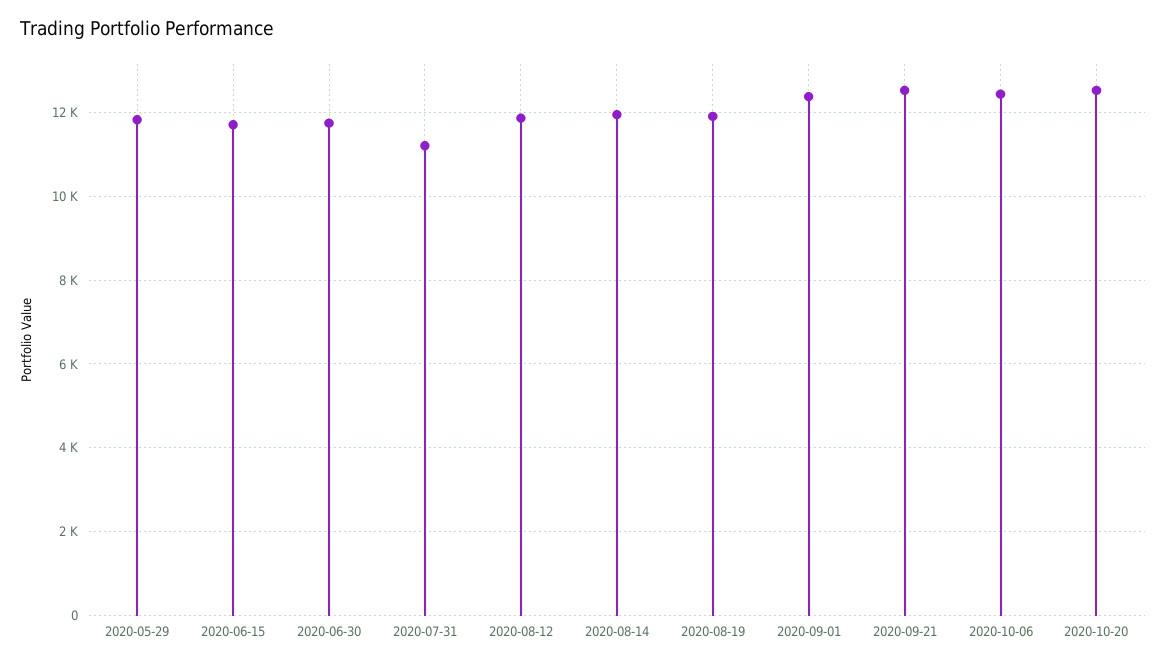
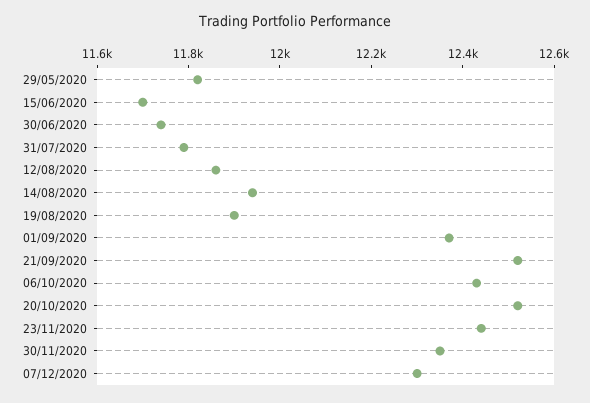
2020-07-31: 11200 -> 11800
23/11/2020: none -> 12450
30/11/2020: none -> 12350
07/12/2020: none -> 12300

